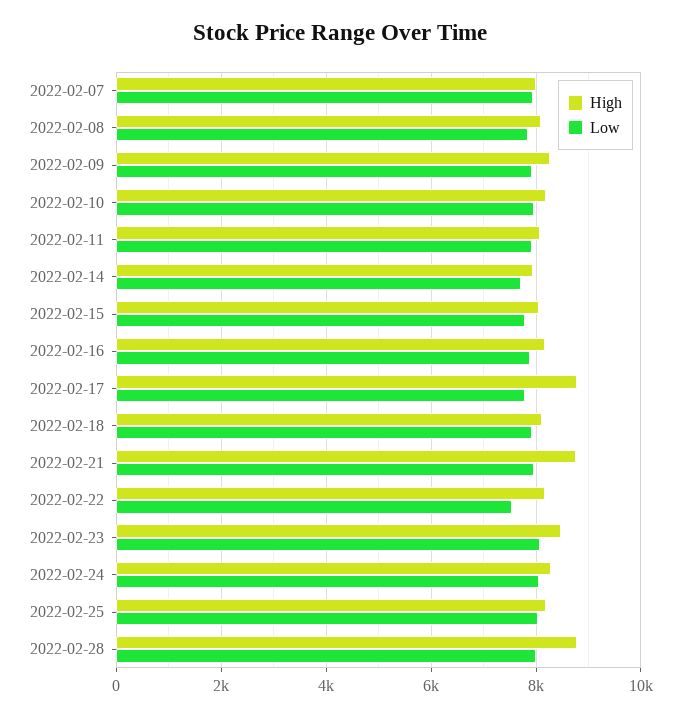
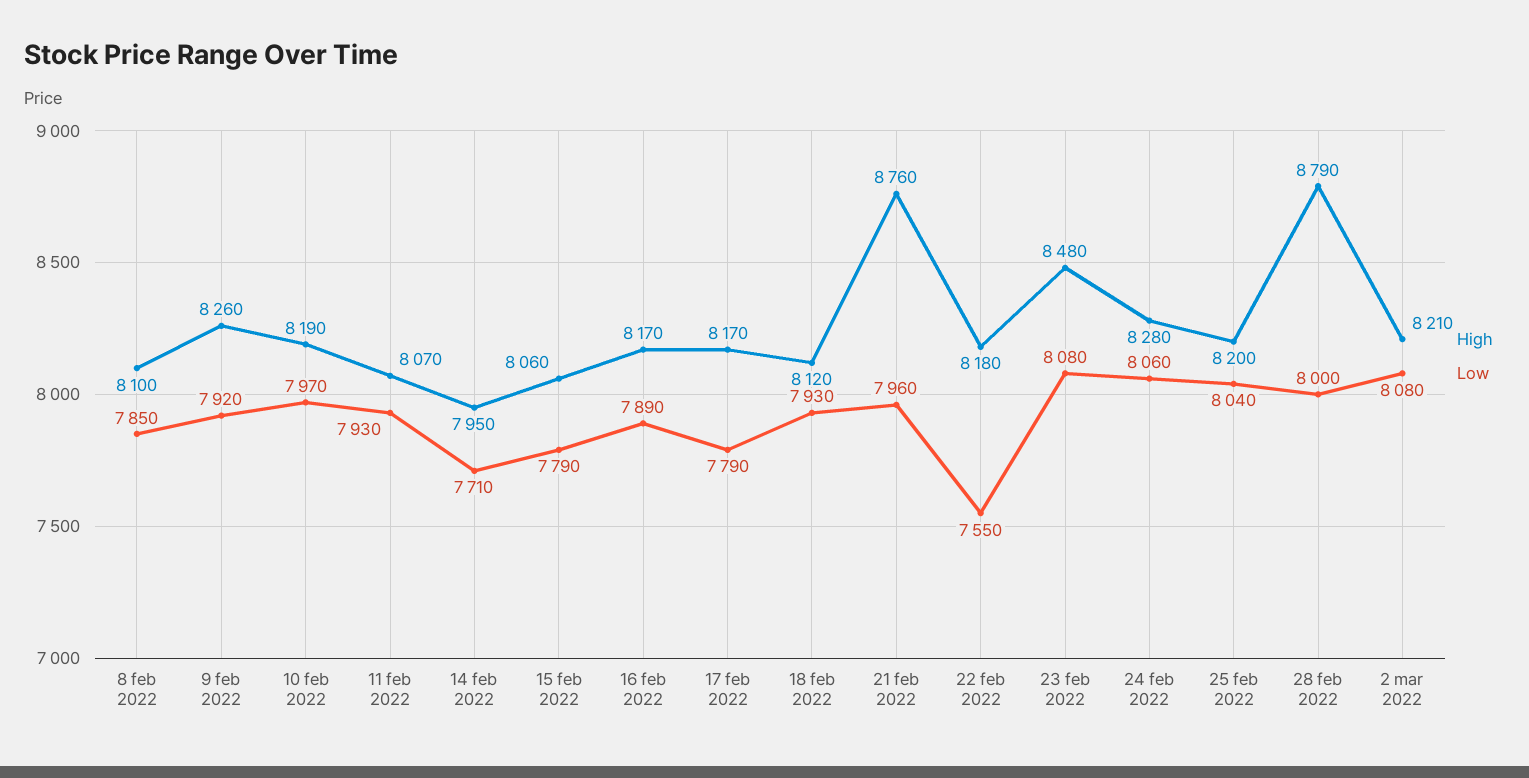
High, 2022-02-07: 8000 -> none
Low, 2022-02-07: 8000 -> none
High, 2022-02-17: 8800 -> 8170
High, 2 mar 2022: none -> 8210
Low, 2 mar 2022: none -> 8080

